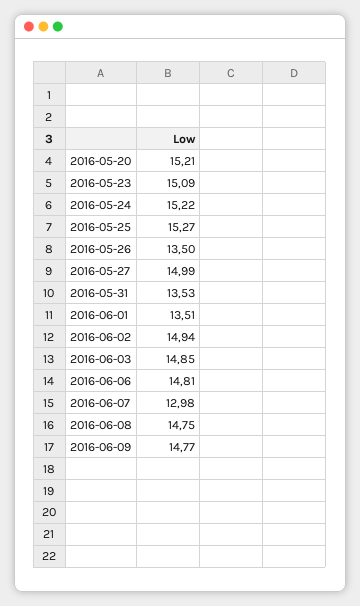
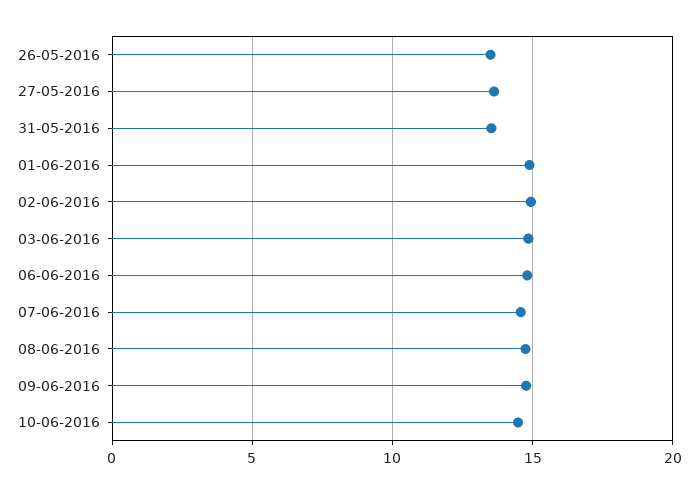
2016-05-20: 15.21 -> none
2016-05-23: 15.09 -> none
2016-05-24: 15.22 -> none
2016-05-25: 15.27 -> none
2016-05-27: 14.99 -> 13.5
2016-06-01: 13.51 -> 15
2016-06-07: 12.98 -> 14.5
10-06-2016: none -> 14.5

